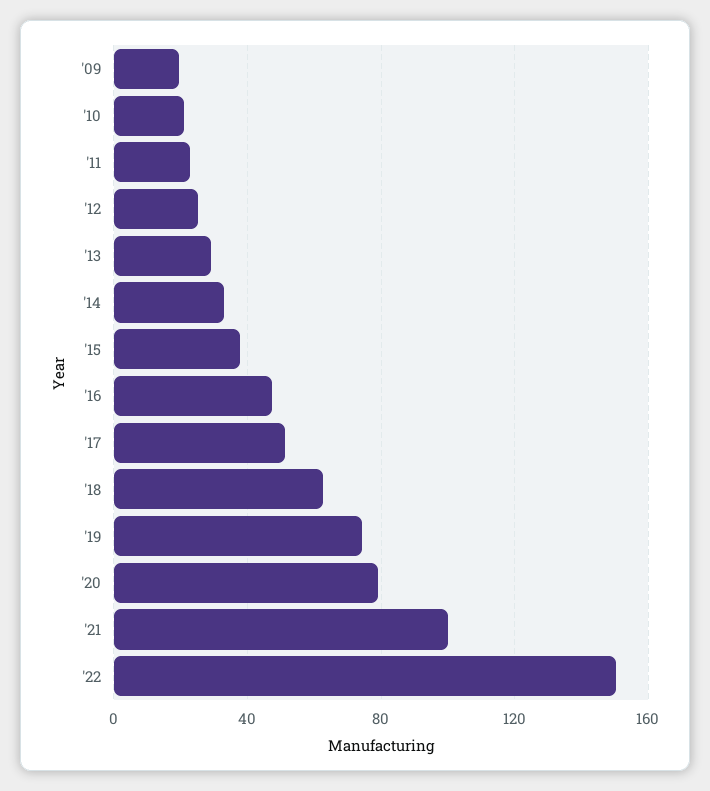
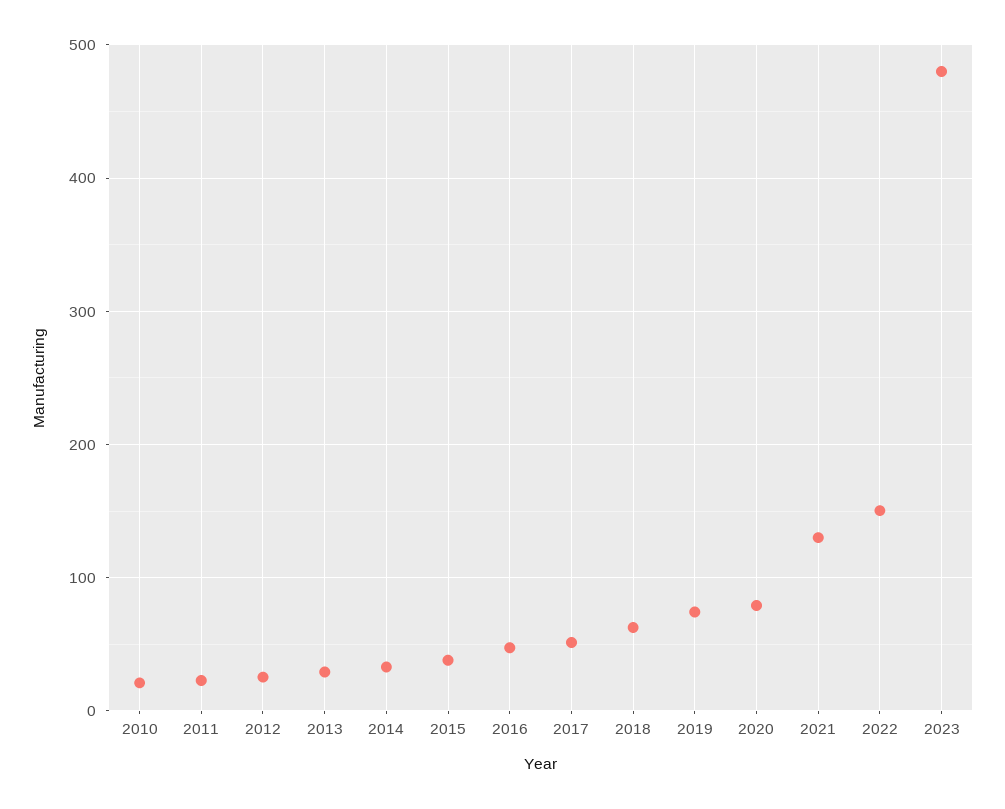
'09: 20 -> none
'21: 100 -> 130
2023: none -> 480

